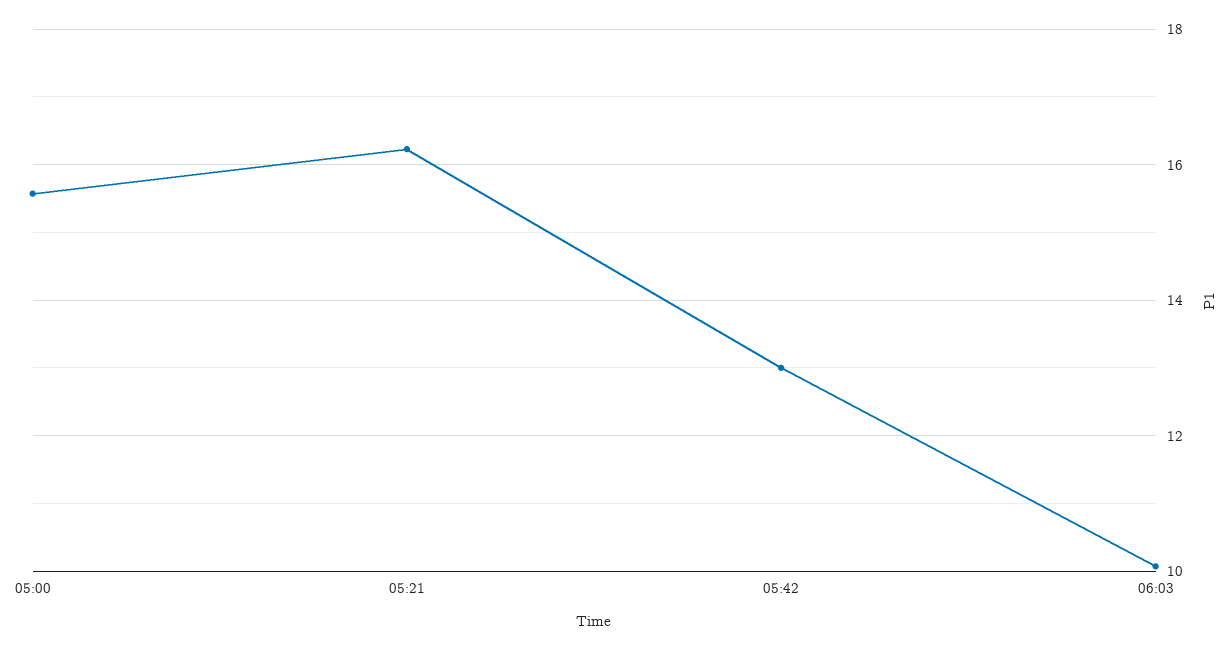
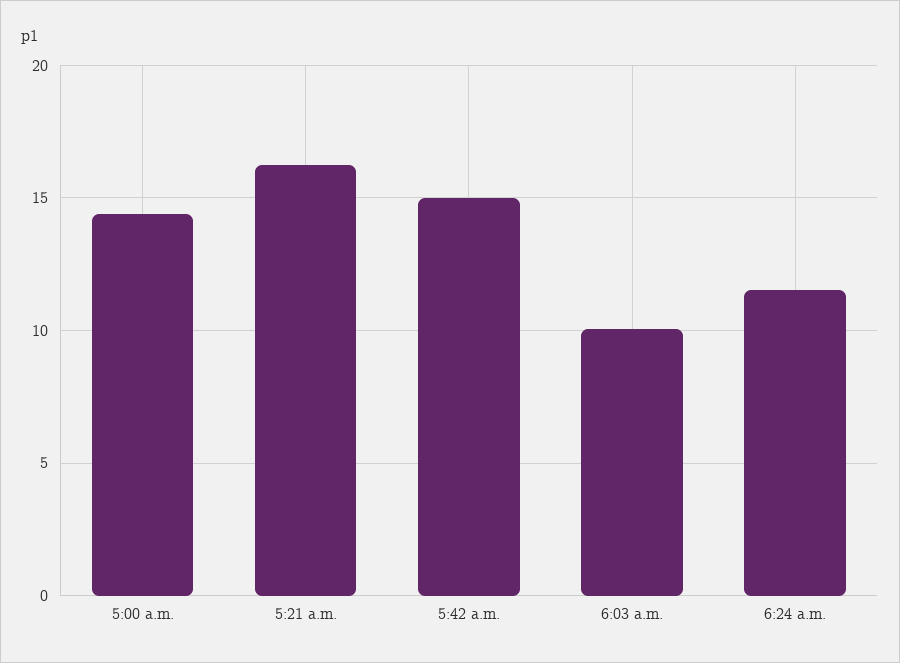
05:00: 15.6 -> 14.5
05:42: 13 -> 15
6:24 a.m.: none -> 11.5

